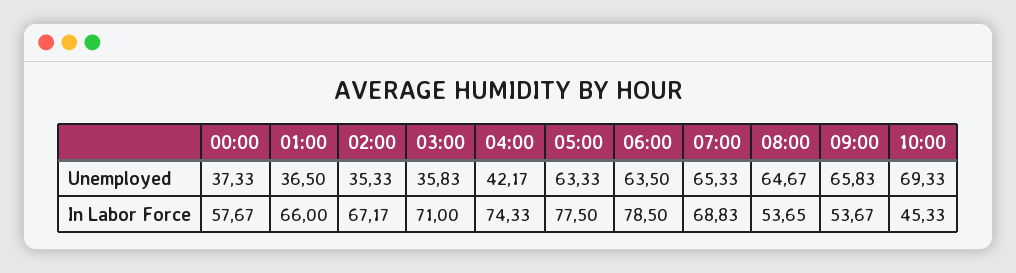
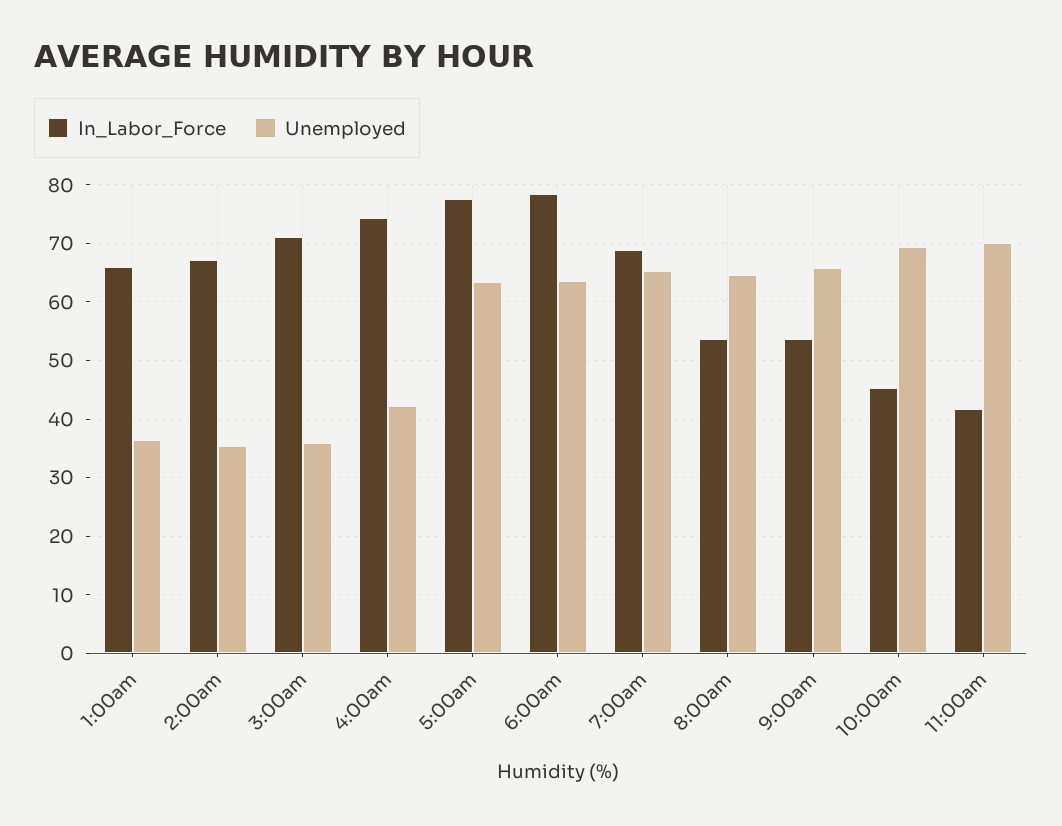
Unemployed, 00:00: 37.33 -> none
In Labor Force, 00:00: 57.67 -> none
In Labor Force, 11:00am: none -> 42
Unemployed, 11:00am: none -> 70

